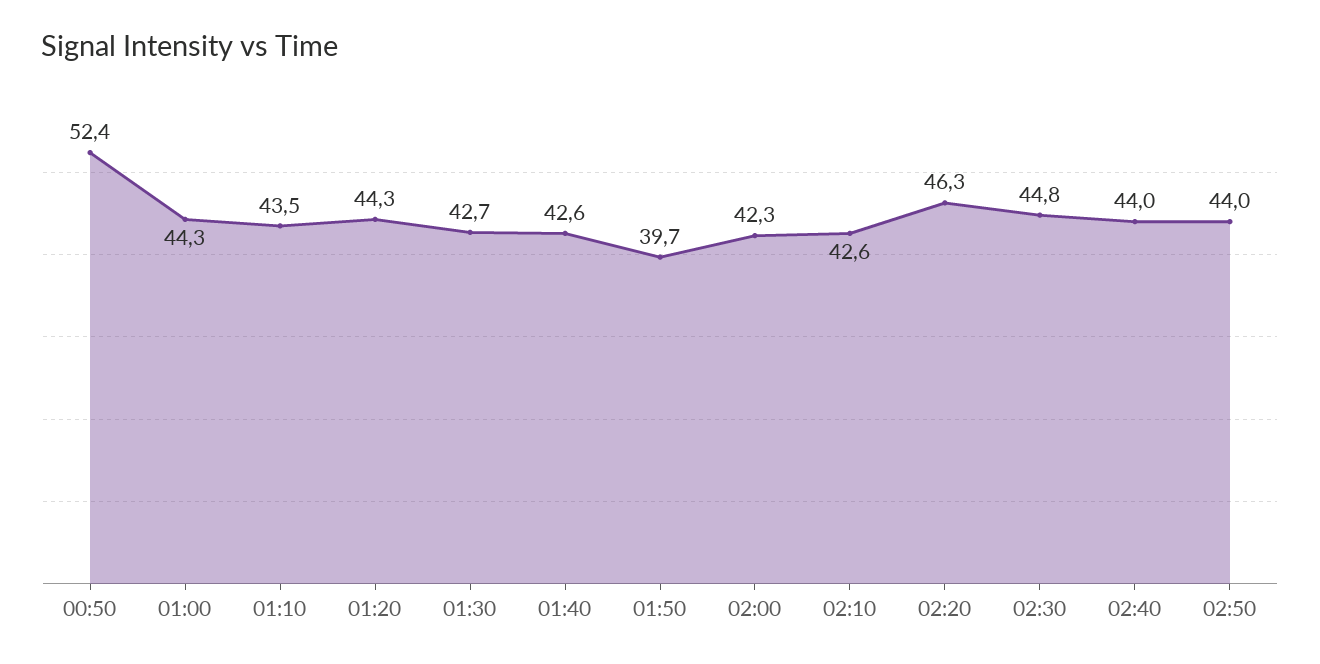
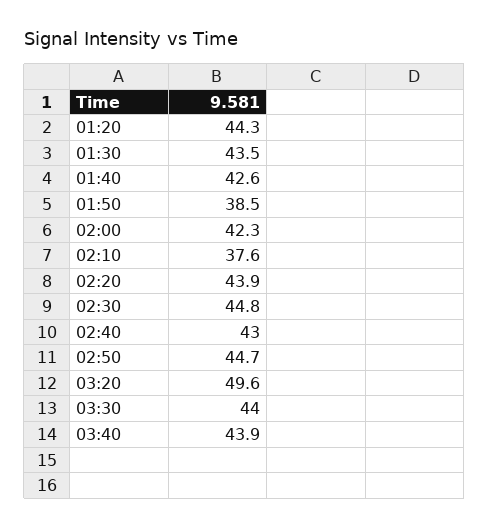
00:50: 52.4 -> none
01:00: 44.3 -> none
01:10: 43.5 -> none
01:30: 42.7 -> 43.5
01:50: 39.7 -> 38.5
02:10: 42.6 -> 37.6
02:20: 46.3 -> 43.9
02:40: 44 -> 43
02:50: 44 -> 44.7
03:20: none -> 49.6
03:30: none -> 44
03:40: none -> 43.9

